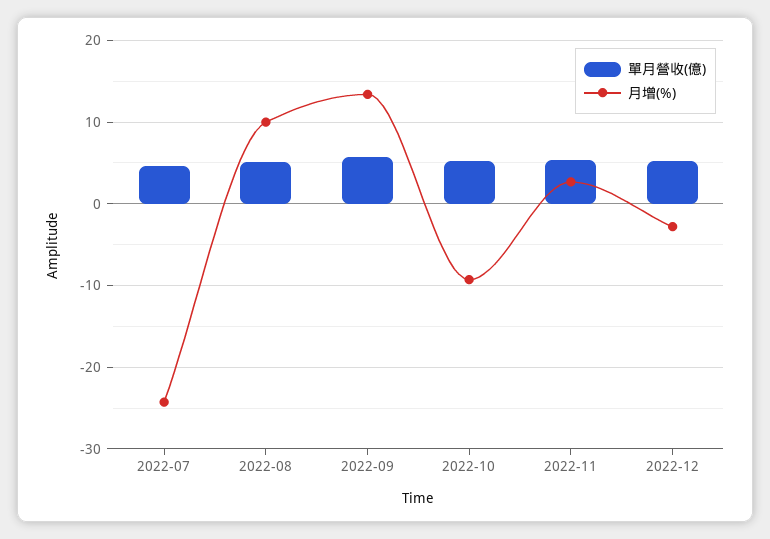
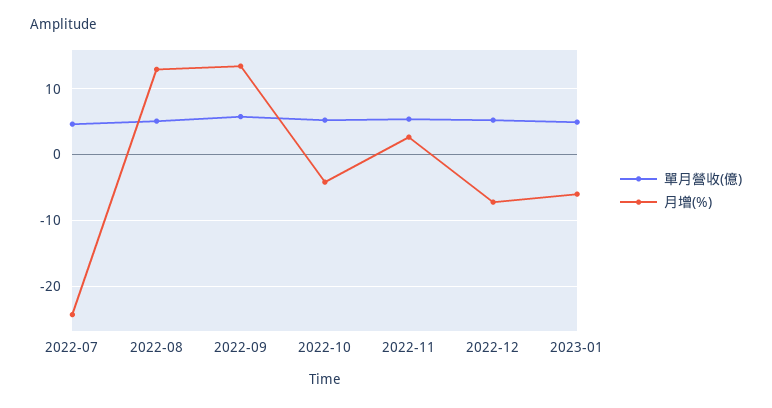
月增(%), 2022-08: 10 -> 13
月增(%), 2022-10: -9 -> -4
月增(%), 2022-12: -3 -> -7
單月營收(億), 2023-01: none -> 5
月增(%), 2023-01: none -> -6

